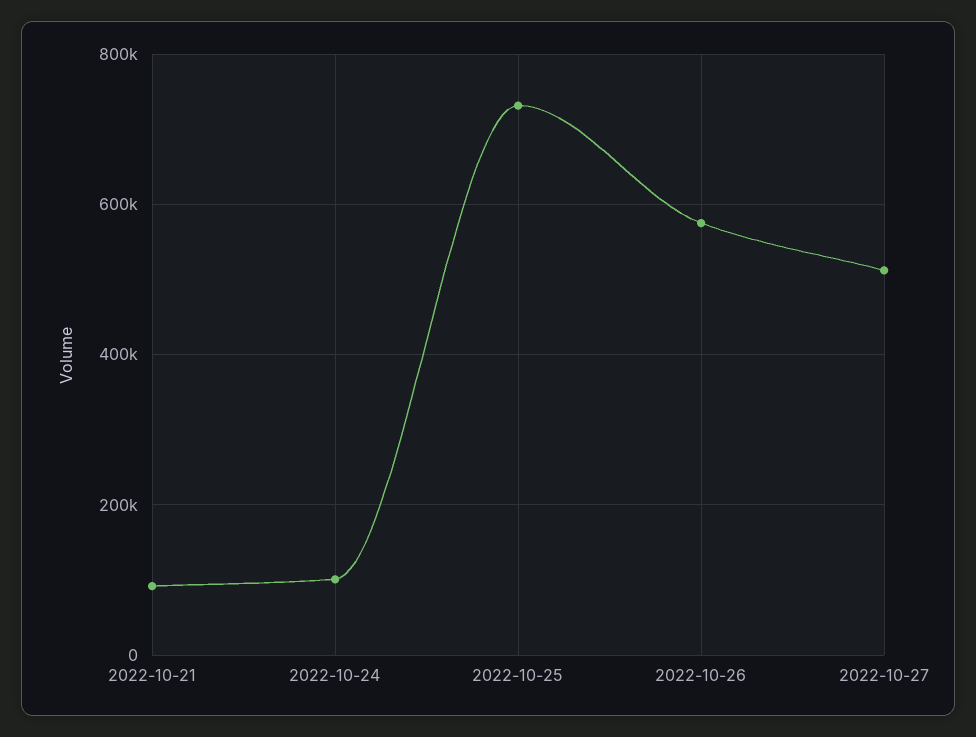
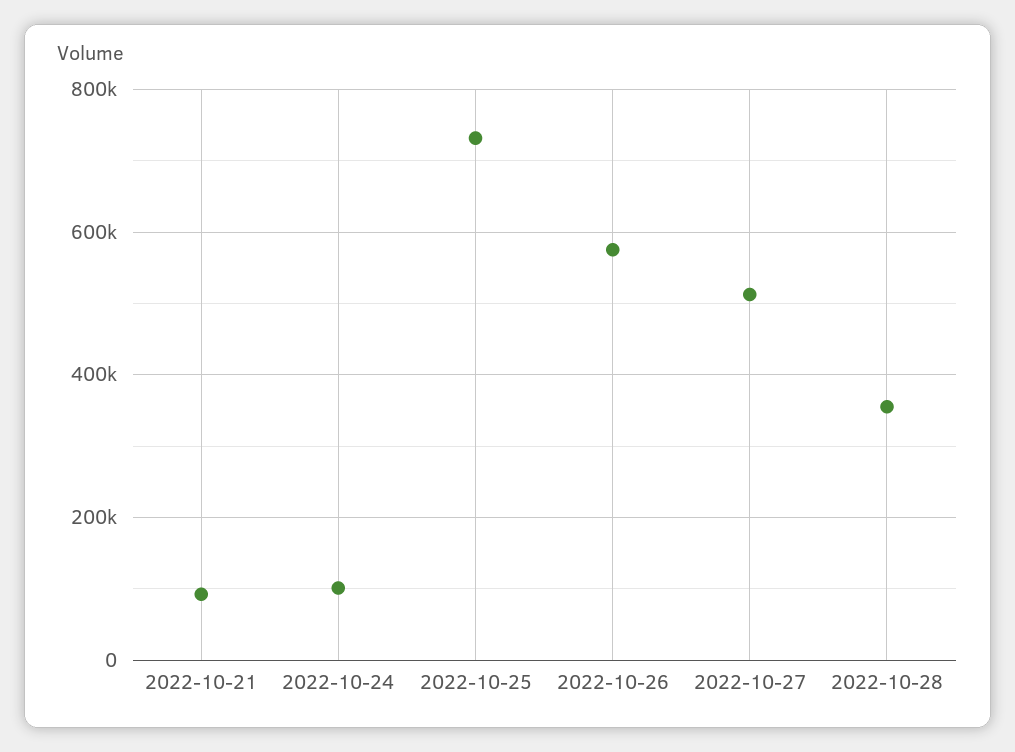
2022-10-28: none -> 360000

